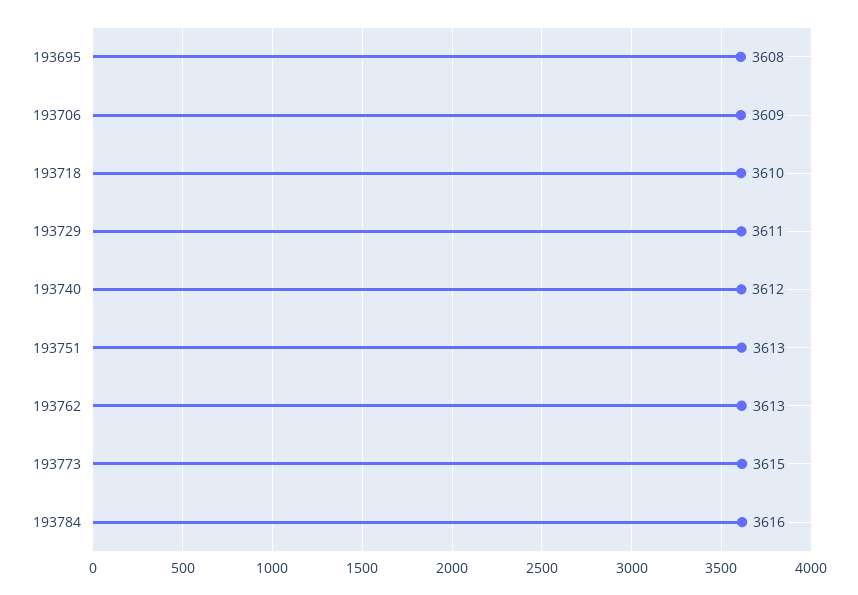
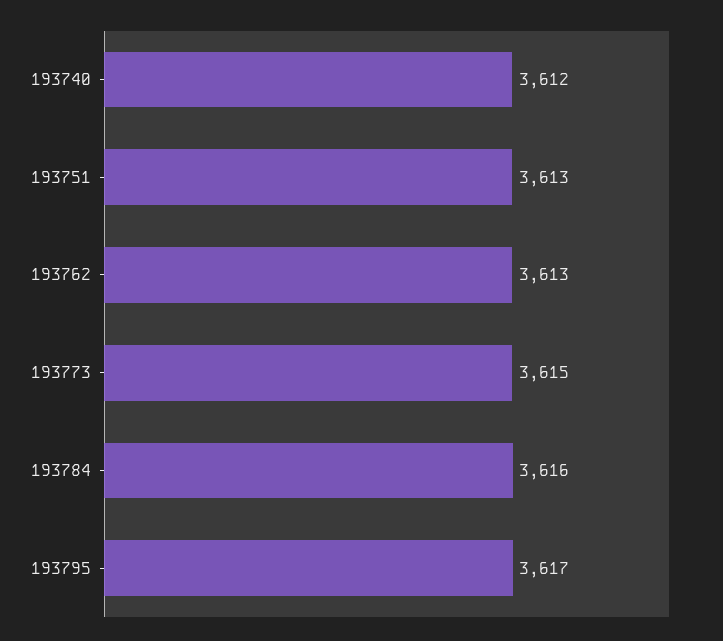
193695: 3608 -> none
193706: 3609 -> none
193718: 3610 -> none
193729: 3611 -> none
193795: none -> 3617

